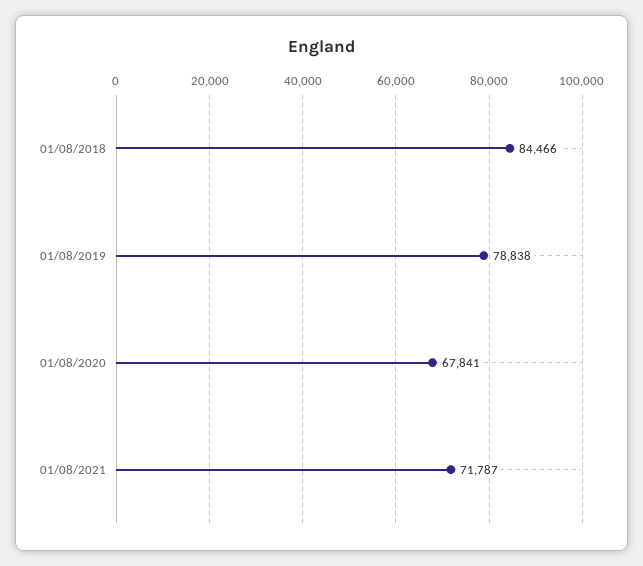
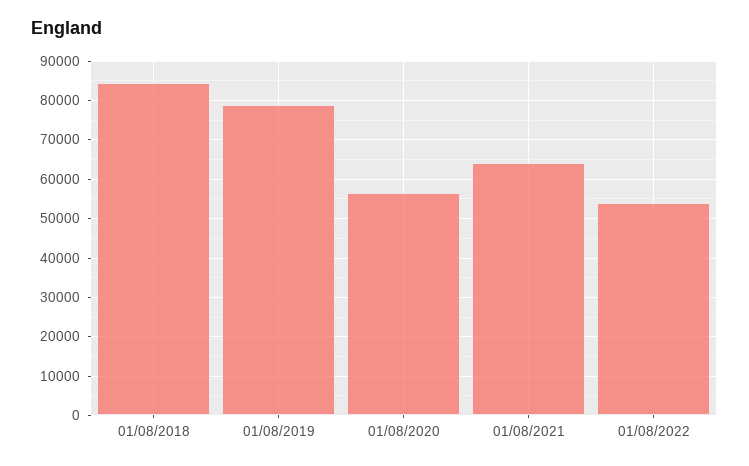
01/08/2020: 67841 -> 56000
01/08/2021: 71787 -> 64000
01/08/2022: none -> 54000

